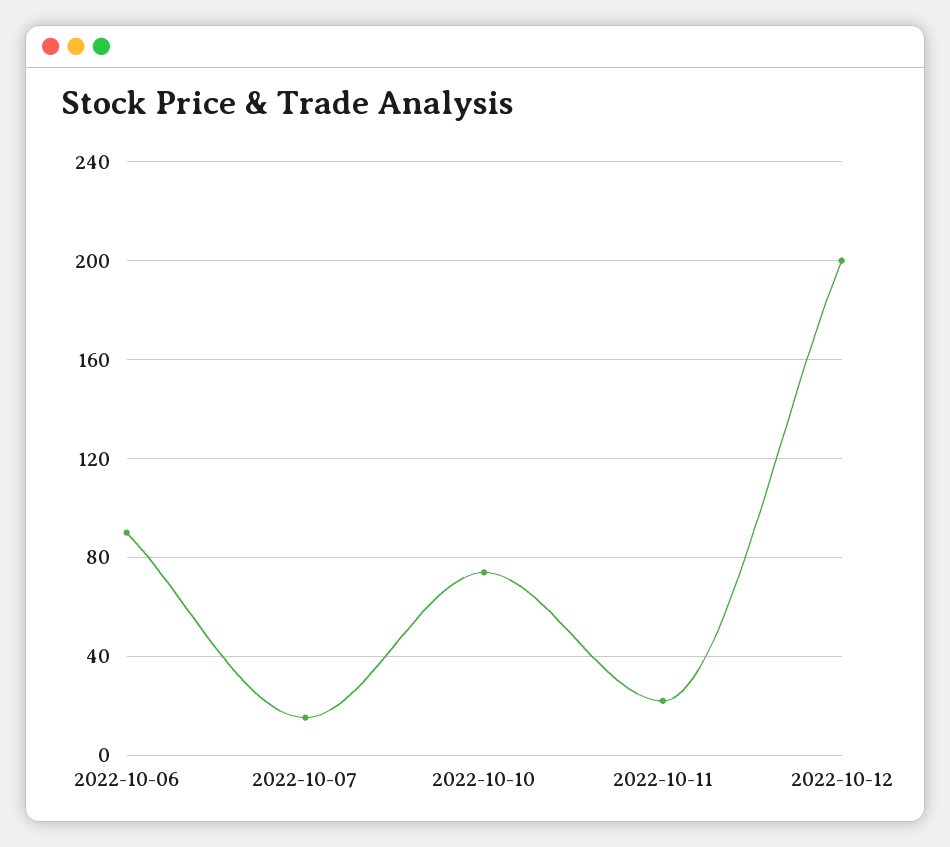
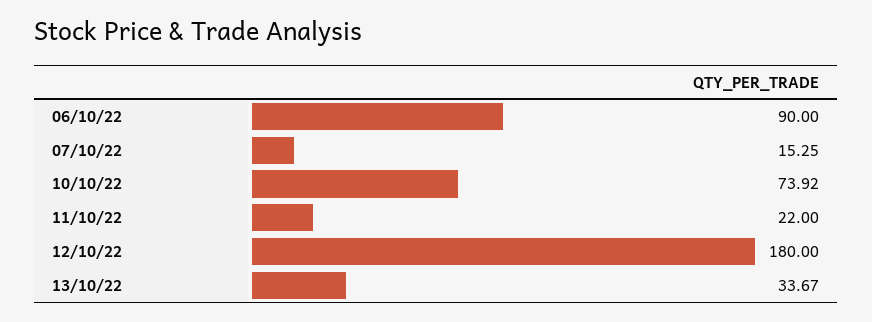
2022-10-12: 200 -> 180
13/10/22: none -> 33.67

